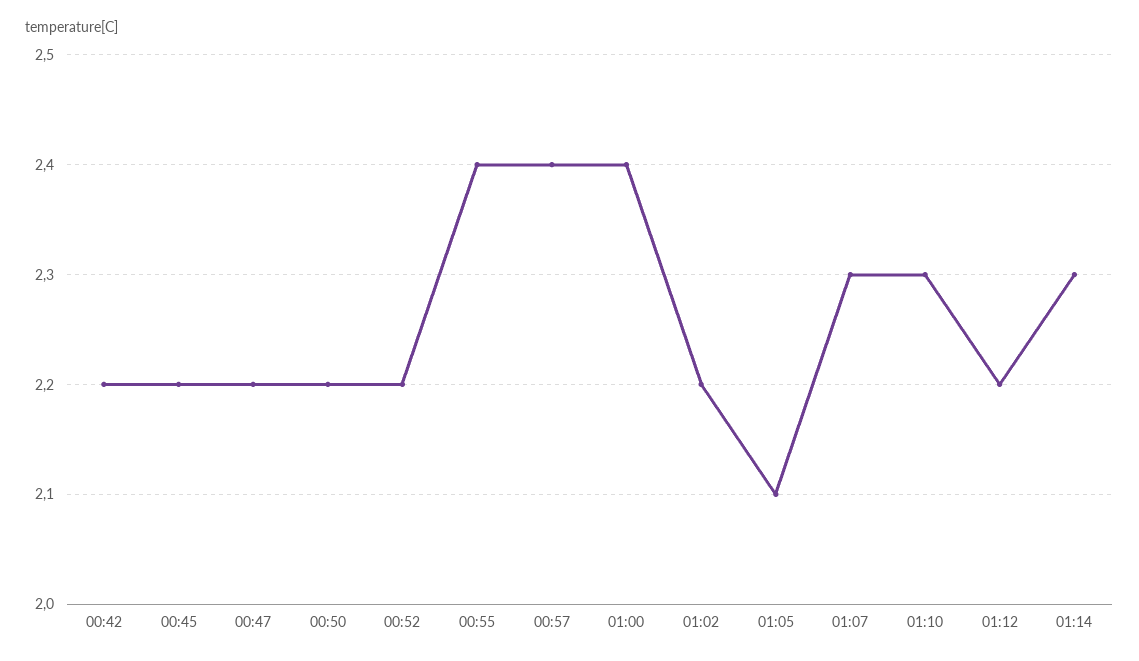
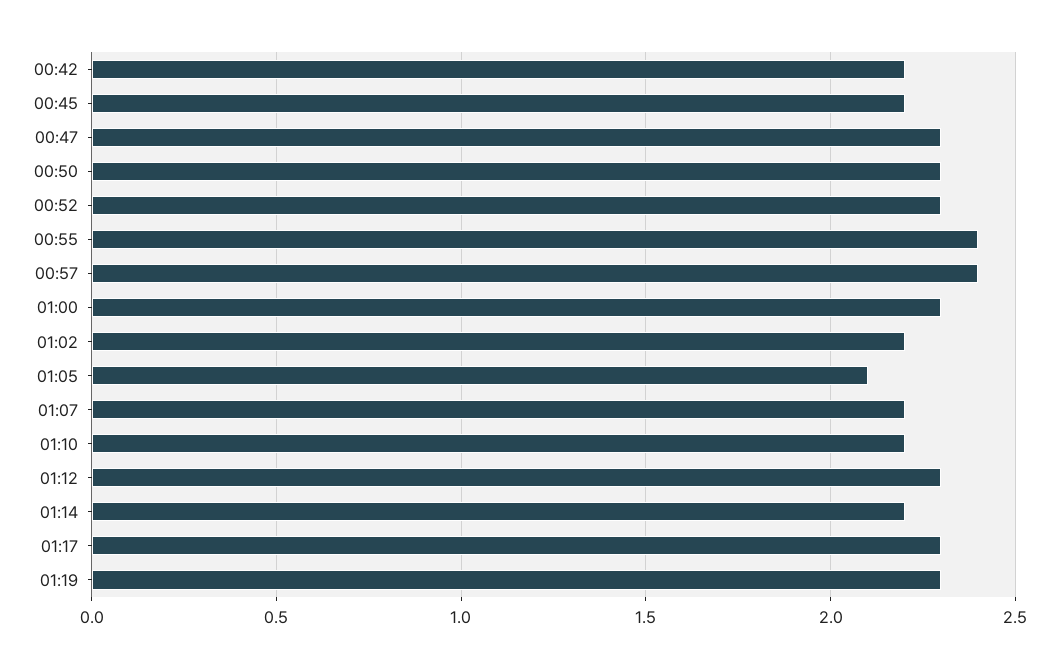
00:47: 2.2 -> 2.3
00:50: 2.2 -> 2.3
00:52: 2.2 -> 2.3
01:00: 2.4 -> 2.3
01:07: 2.3 -> 2.2
01:10: 2.3 -> 2.2
01:12: 2.2 -> 2.3
01:14: 2.3 -> 2.2
01:17: none -> 2.3
01:19: none -> 2.3

